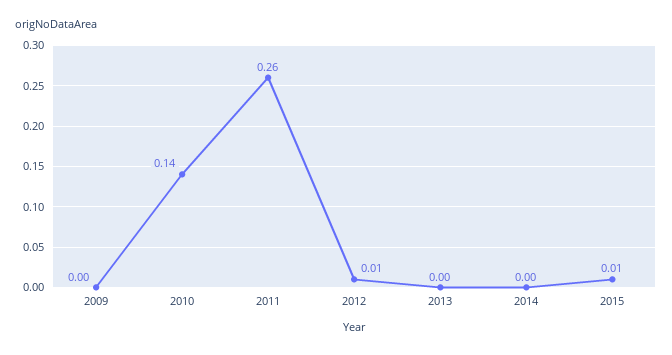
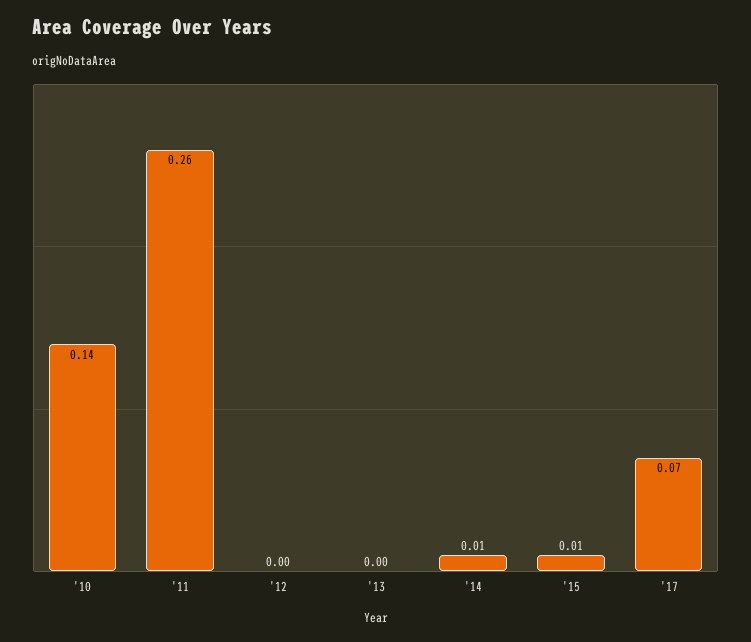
2009: 0 -> none
2012: 0.01 -> 0
2014: 0 -> 0.01
'17: none -> 0.07

